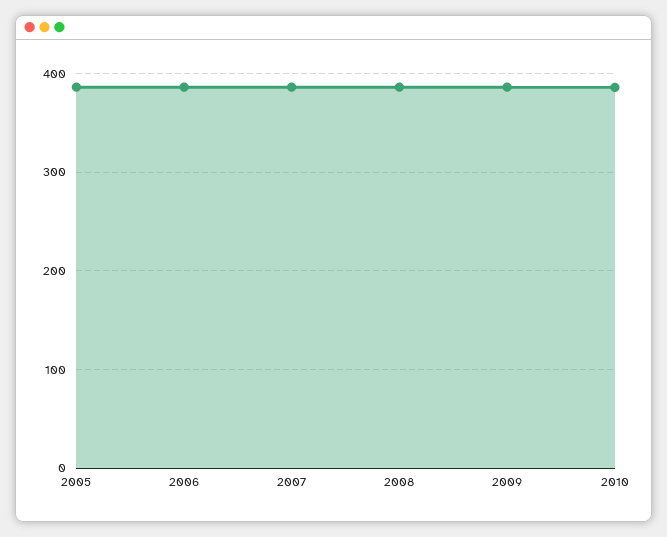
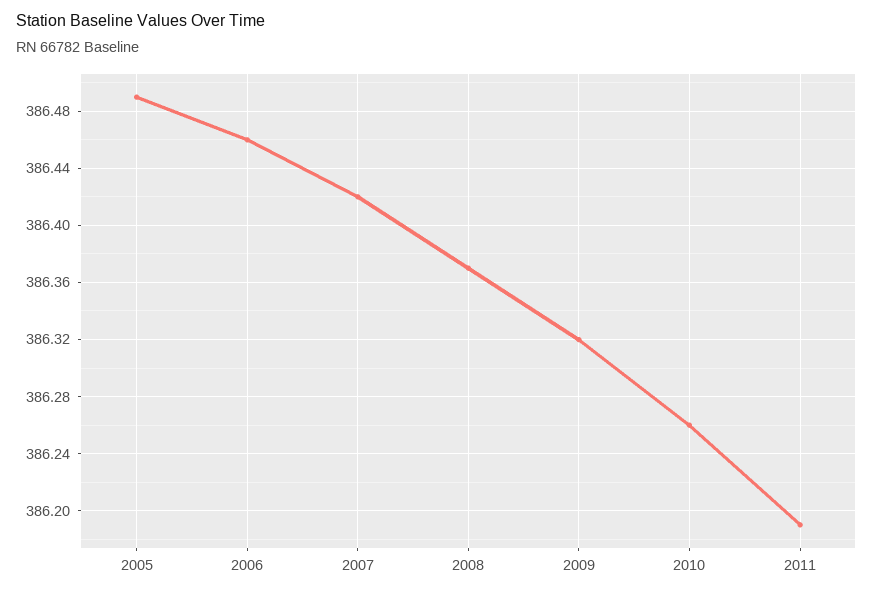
2011: none -> 386.19

